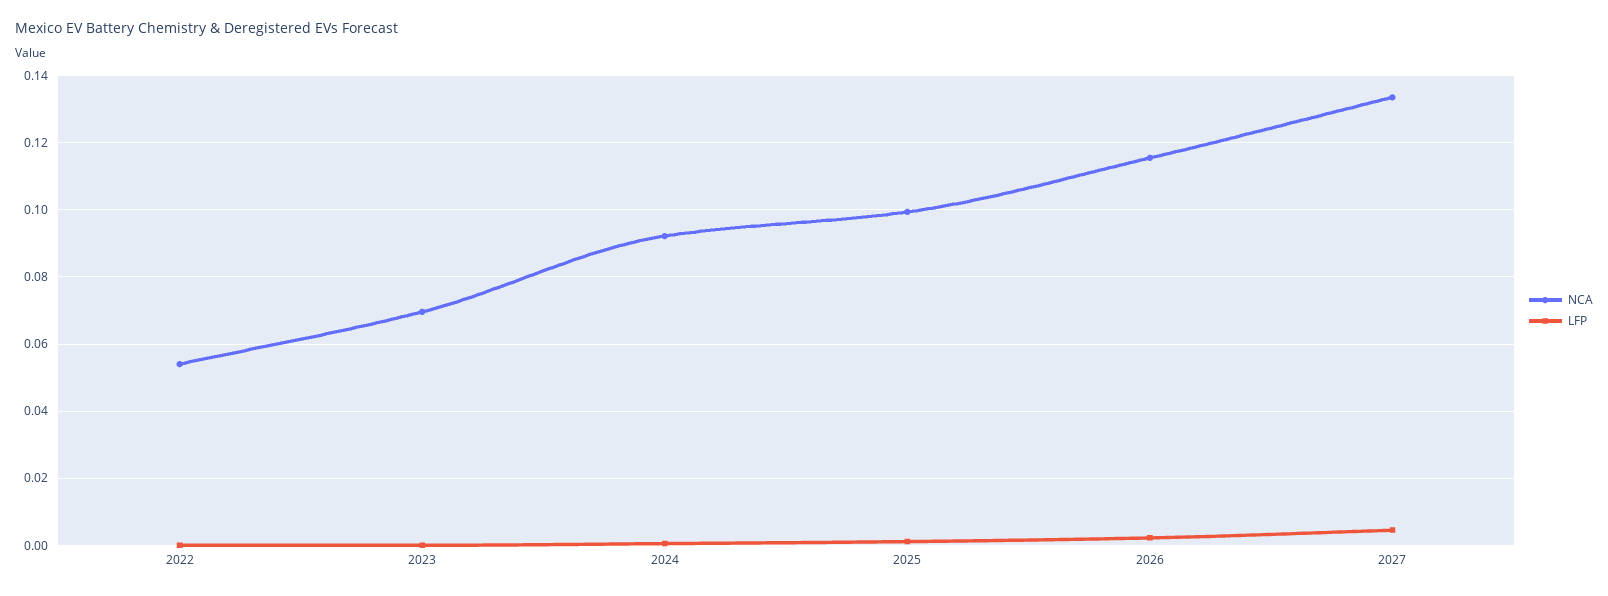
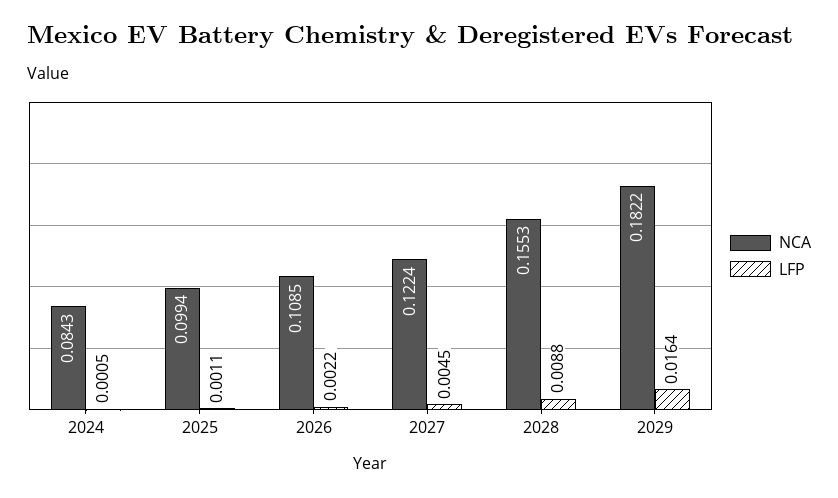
NCA, 2022: 0.054 -> none
LFP, 2022: 0 -> none
NCA, 2023: 0.07 -> none
LFP, 2023: 0 -> none
NCA, 2024: 0.092 -> 0.0843
NCA, 2026: 0.116 -> 0.1085
NCA, 2027: 0.134 -> 0.1224
NCA, 2028: none -> 0.1553
LFP, 2028: none -> 0.0088
NCA, 2029: none -> 0.1822
LFP, 2029: none -> 0.0164

